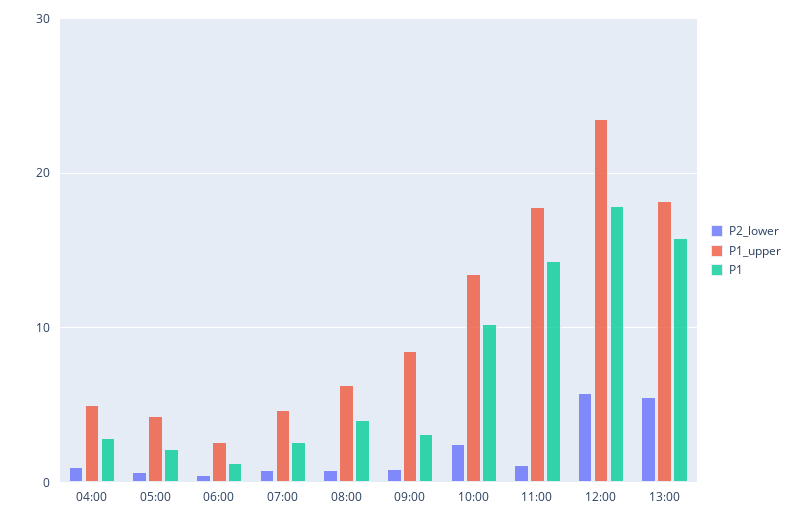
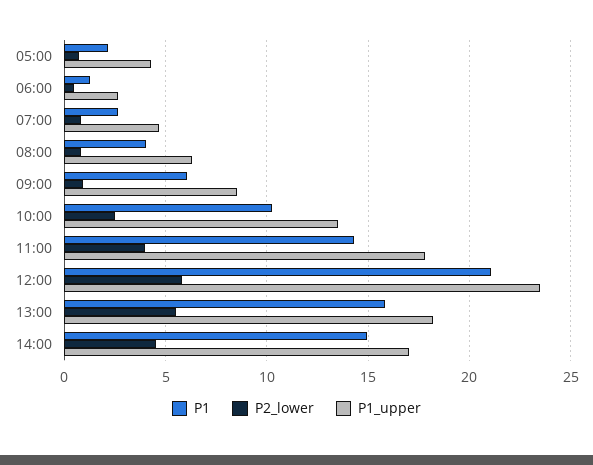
P2_lower, 04:00: 1 -> none
P1_upper, 04:00: 5 -> none
P1, 04:00: 3 -> none
P1, 09:00: 3 -> 6
P2_lower, 11:00: 1 -> 4
P1, 12:00: 18 -> 21
P1, 14:00: none -> 15
P2_lower, 14:00: none -> 4.5
P1_upper, 14:00: none -> 17

